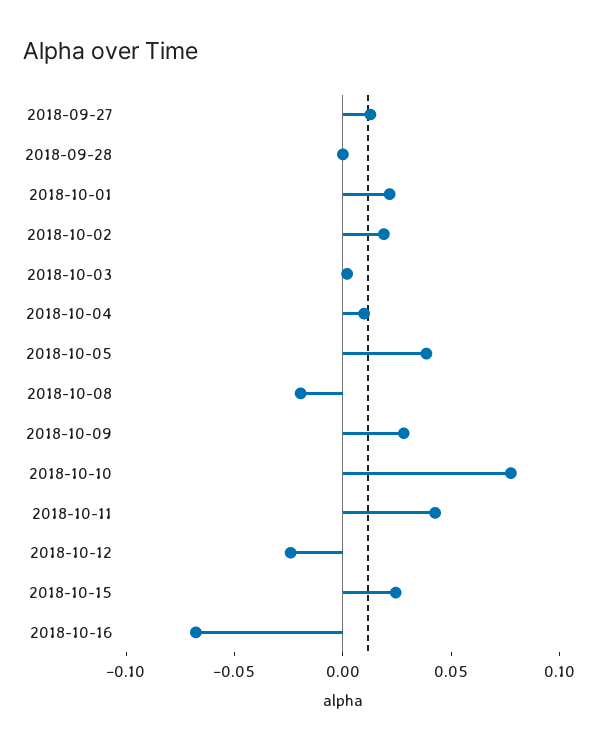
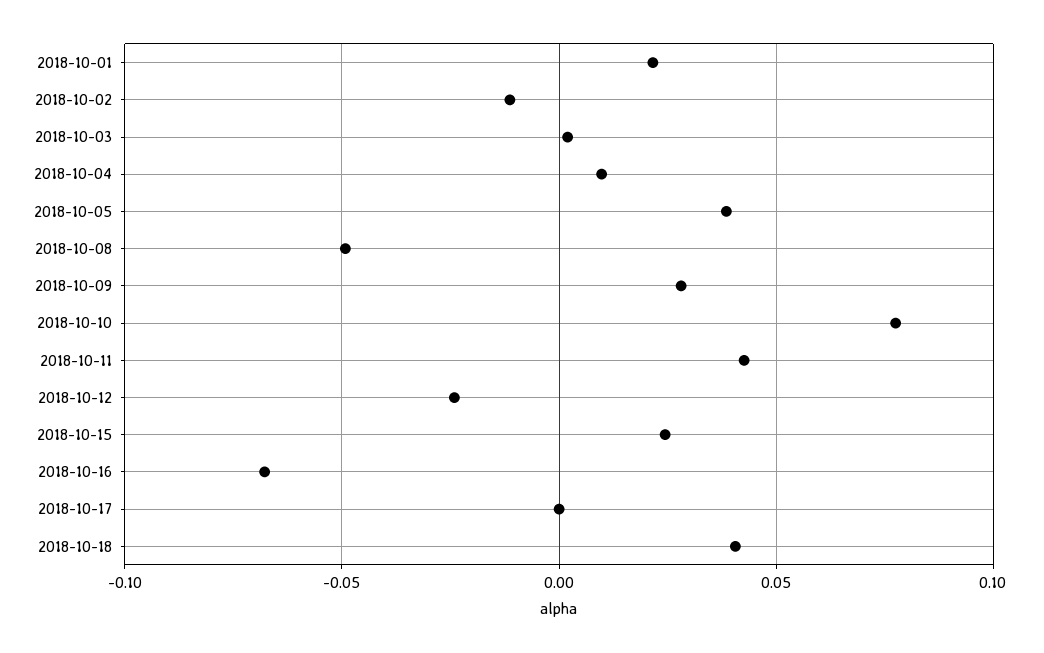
2018-09-27: 0.01 -> none
2018-09-28: 0 -> none
2018-10-02: 0.02 -> -0.01
2018-10-08: -0.02 -> -0.05
2018-10-17: none -> 0
2018-10-18: none -> 0.04

